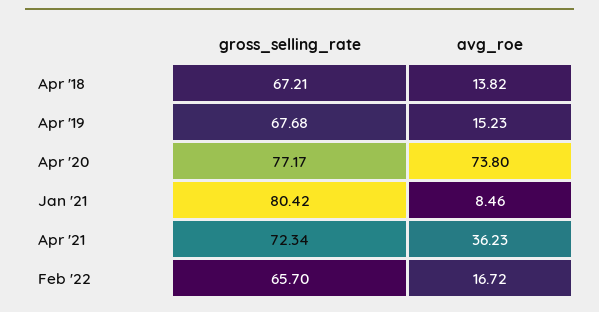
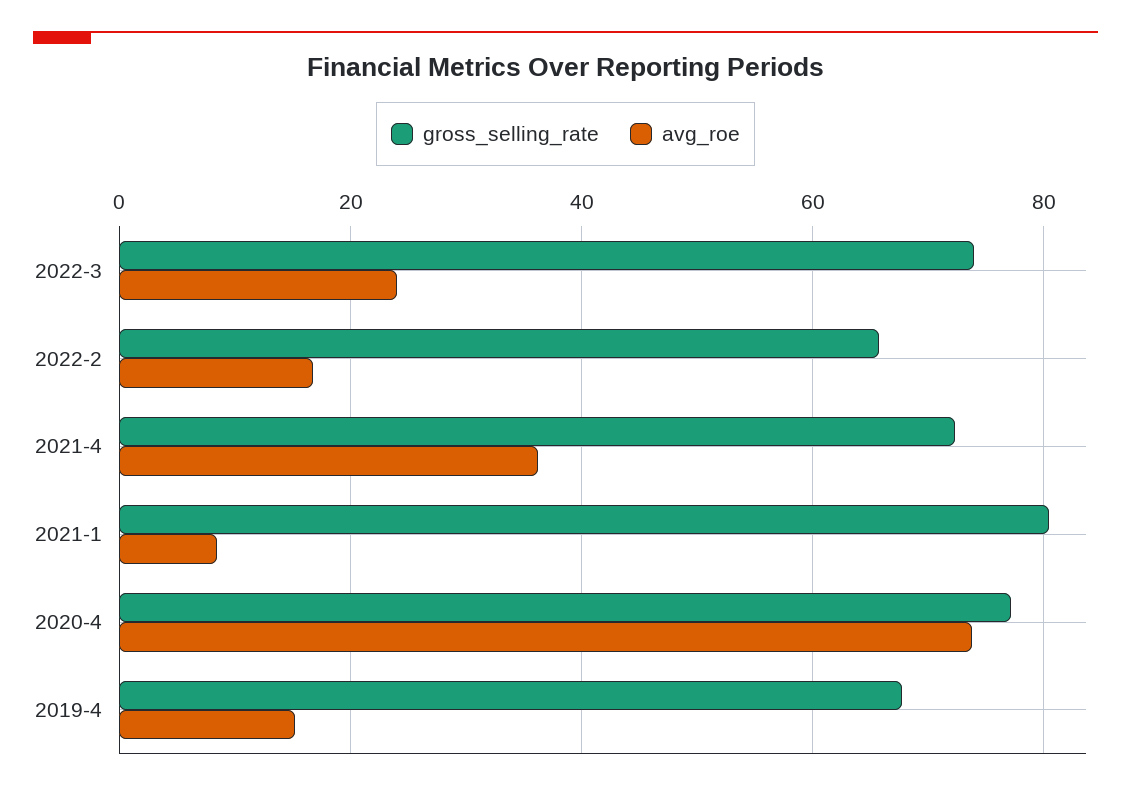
gross_selling_rate, Apr '18: 67.21 -> none
avg_roe, Apr '18: 13.82 -> none
gross_selling_rate, 2022-3: none -> 74
avg_roe, 2022-3: none -> 24

